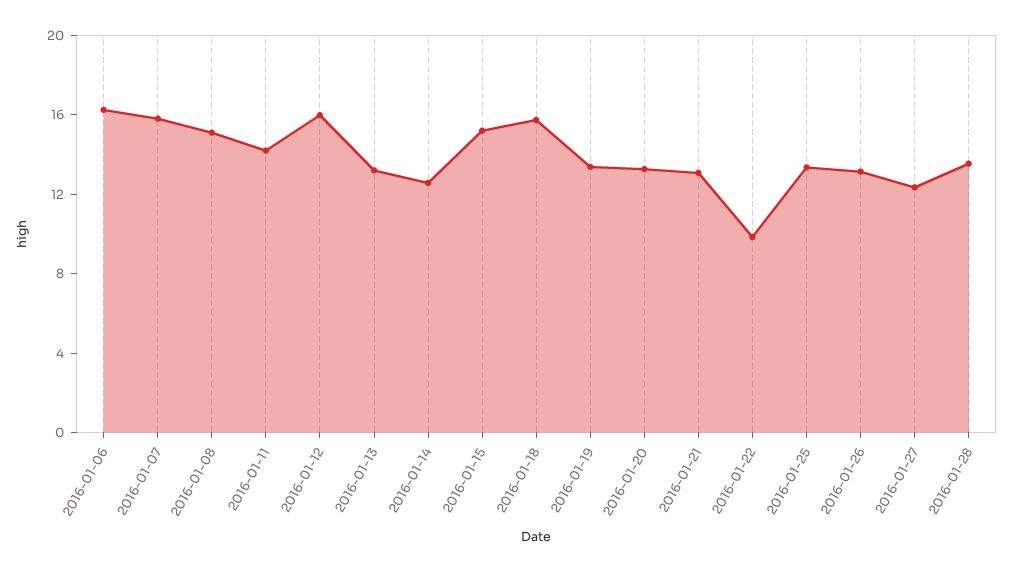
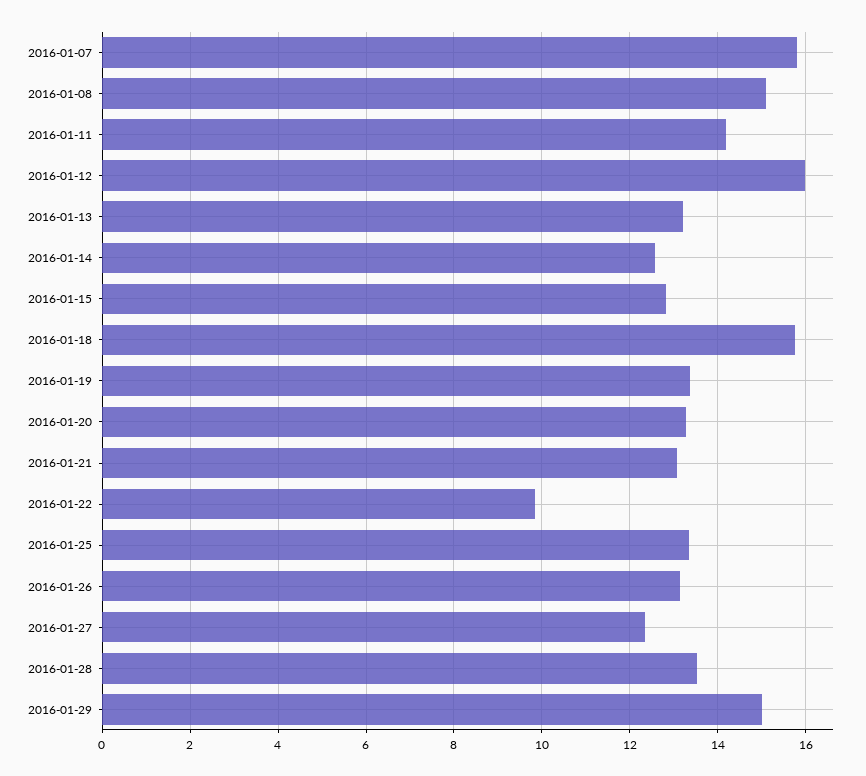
2016-01-06: 16 -> none
2016-01-15: 15 -> 12.8
2016-01-29: none -> 15

